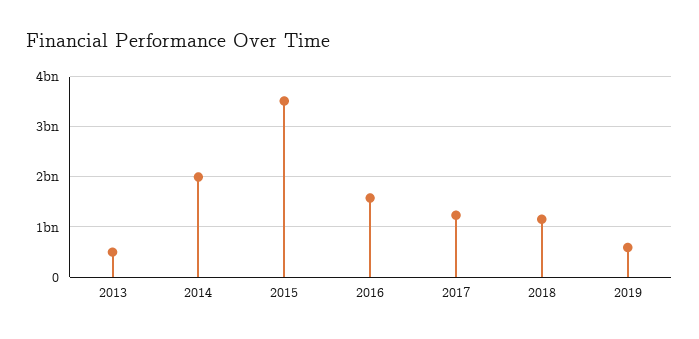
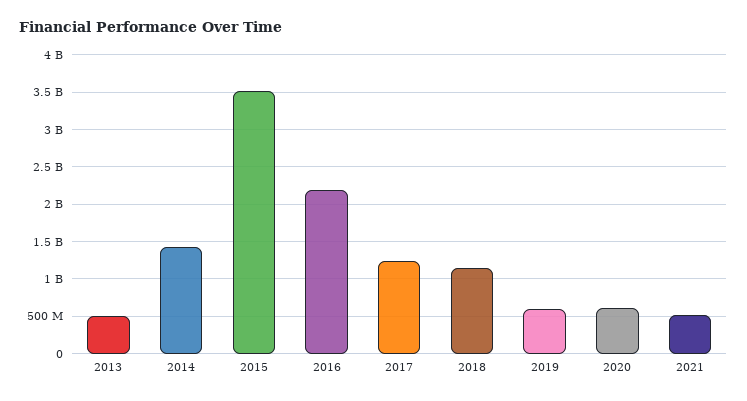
2014: 2000000000 -> 1400000000
2016: 1600000000 -> 2200000000
2020: none -> 600000000
2021: none -> 500000000

